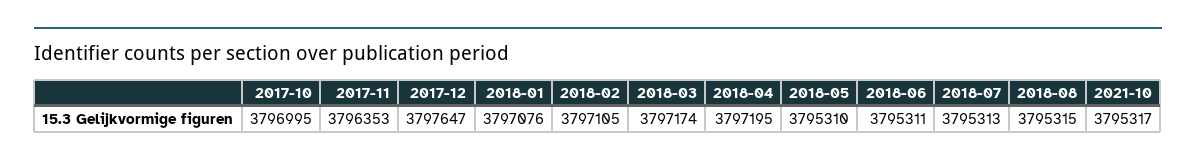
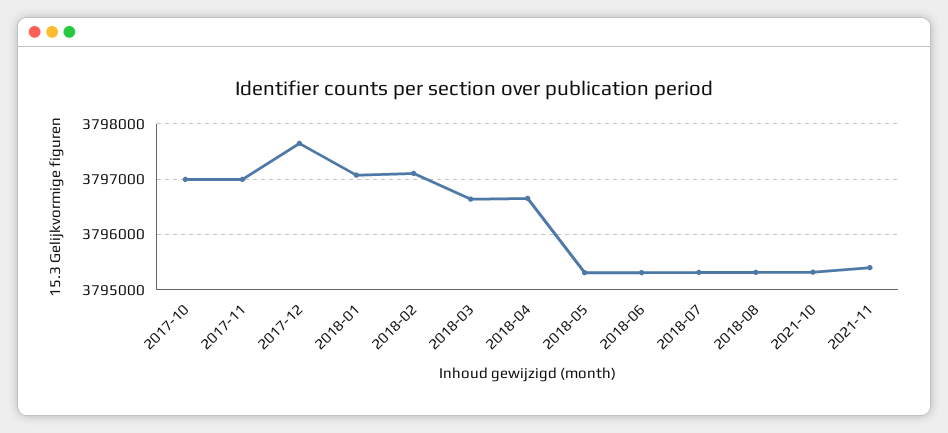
2017-11: 3796353 -> 3797000
2018-03: 3797174 -> 3796600
2018-04: 3797195 -> 3796600
2021-11: none -> 3795400

